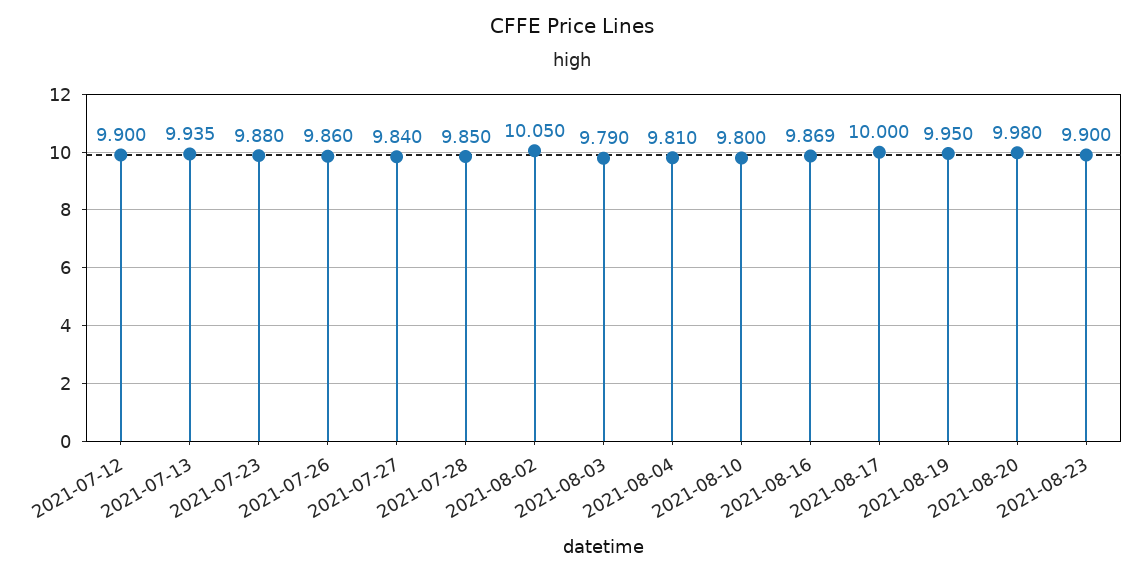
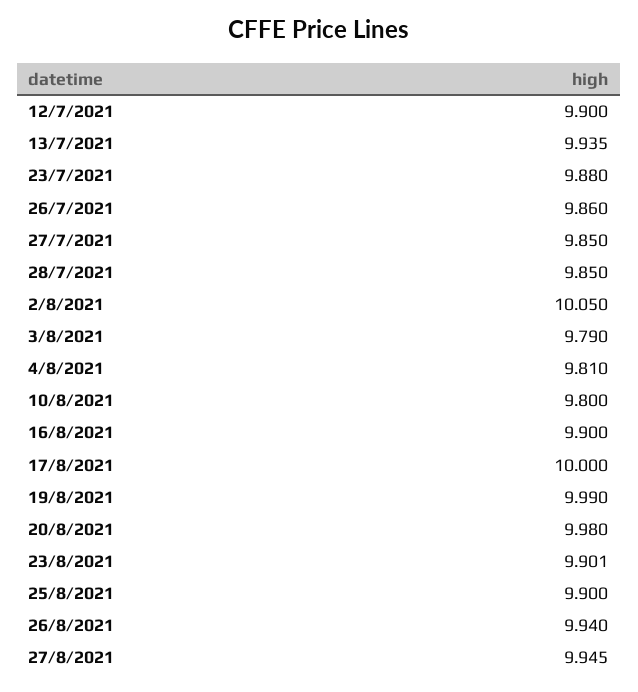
2021-07-27: 9.84 -> 9.85
2021-08-16: 9.869 -> 9.9
2021-08-19: 9.95 -> 9.99
2021-08-23: 9.9 -> 9.901
25/8/2021: none -> 9.9
26/8/2021: none -> 9.94
27/8/2021: none -> 9.945

